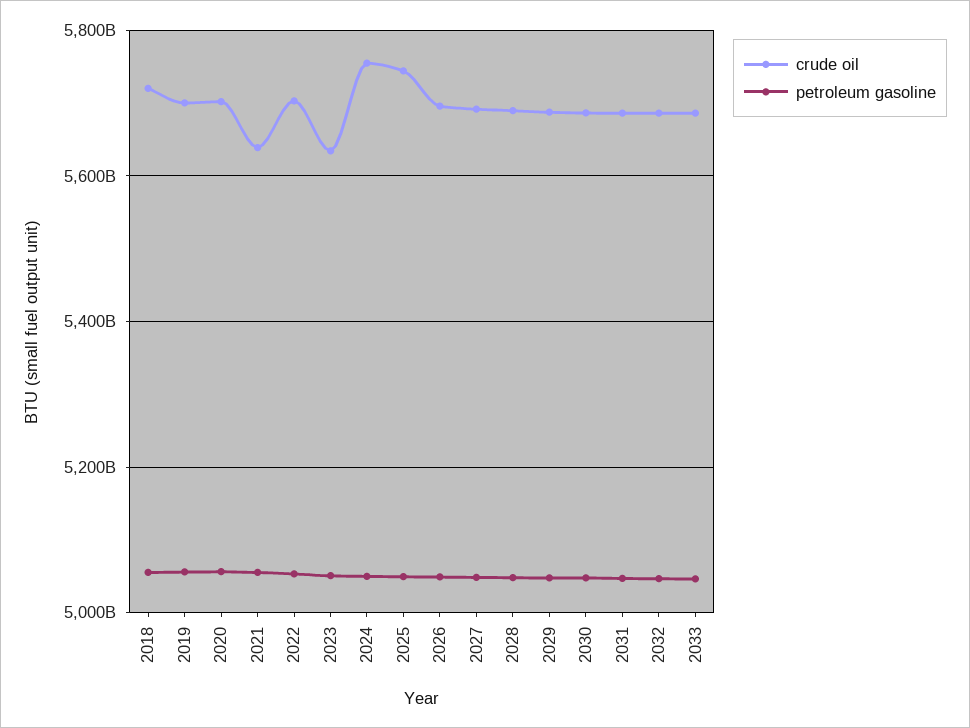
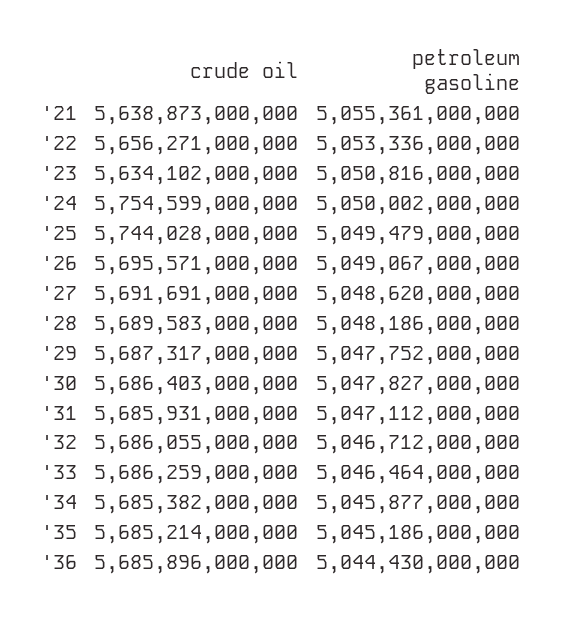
crude oil, 2018: 5720000000000 -> none
petroleum gasoline, 2018: 5060000000000 -> none
crude oil, 2019: 5700000000000 -> none
petroleum gasoline, 2019: 5060000000000 -> none
crude oil, 2020: 5700000000000 -> none
petroleum gasoline, 2020: 5060000000000 -> none
crude oil, 2022: 5700000000000 -> 5656271000000
crude oil, '34: none -> 5685382000000
petroleum gasoline, '34: none -> 5045877000000
crude oil, '35: none -> 5685214000000
petroleum gasoline, '35: none -> 5045186000000
crude oil, '36: none -> 5685896000000
petroleum gasoline, '36: none -> 5044430000000

